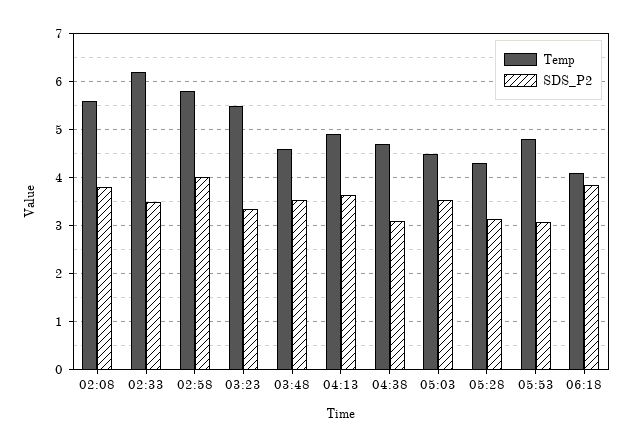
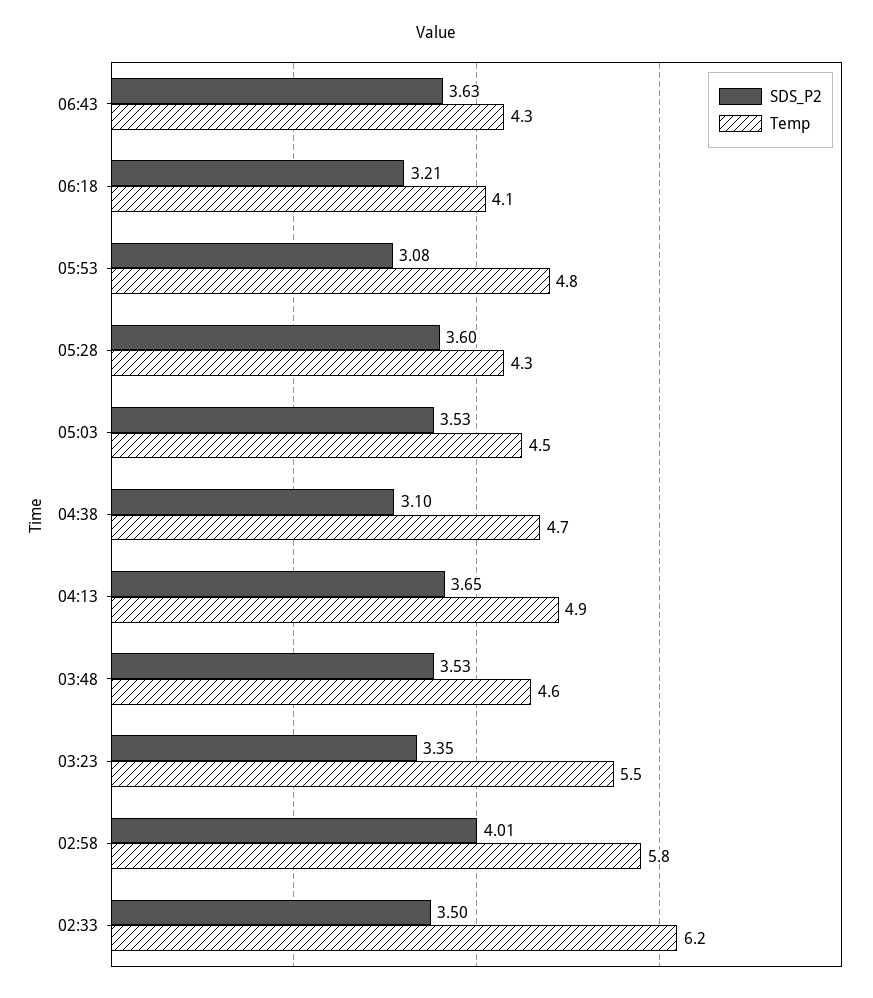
Temp, 02:08: 5.6 -> none
SDS_P2, 02:08: 3.8 -> none
SDS_P2, 05:28: 3.2 -> 3.6
SDS_P2, 06:18: 3.8 -> 3.21
SDS_P2, 06:43: none -> 3.63
Temp, 06:43: none -> 4.3

